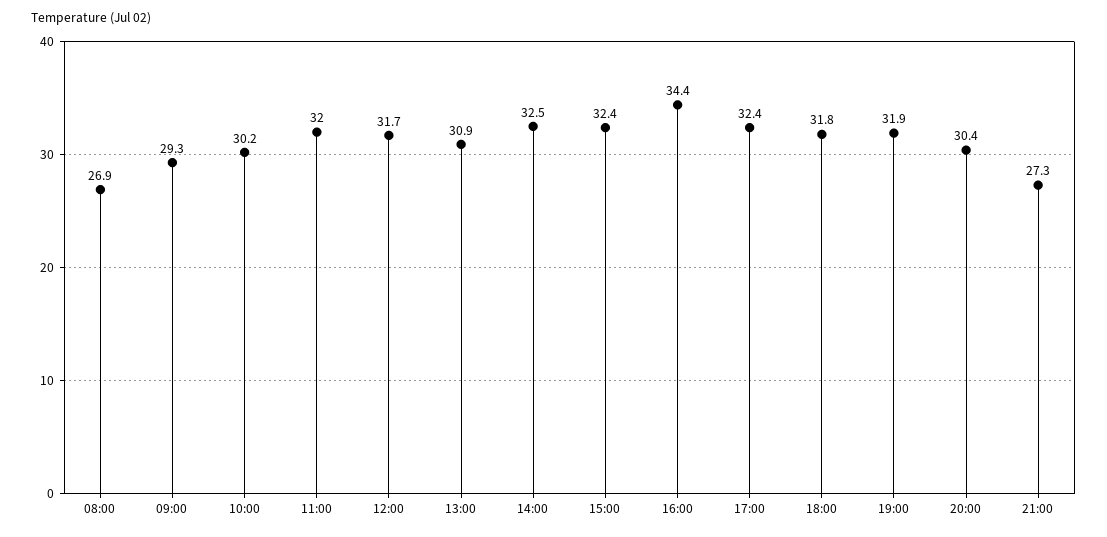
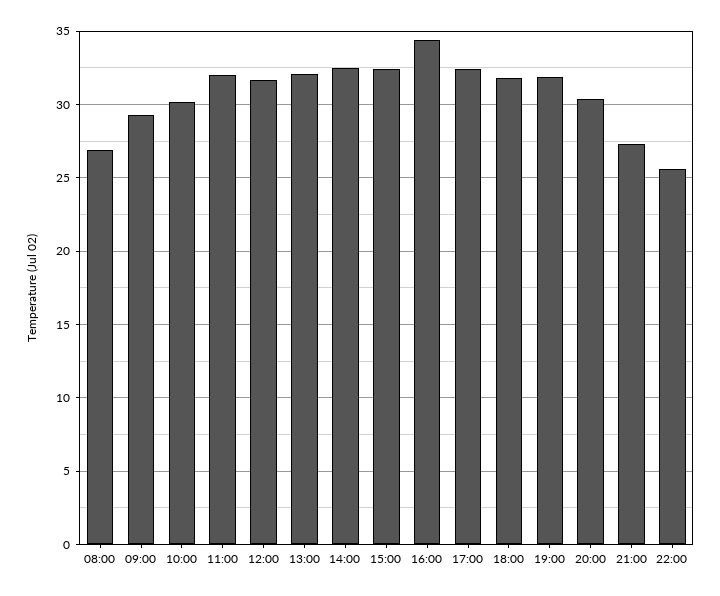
13:00: 30.9 -> 32
22:00: none -> 25.5

